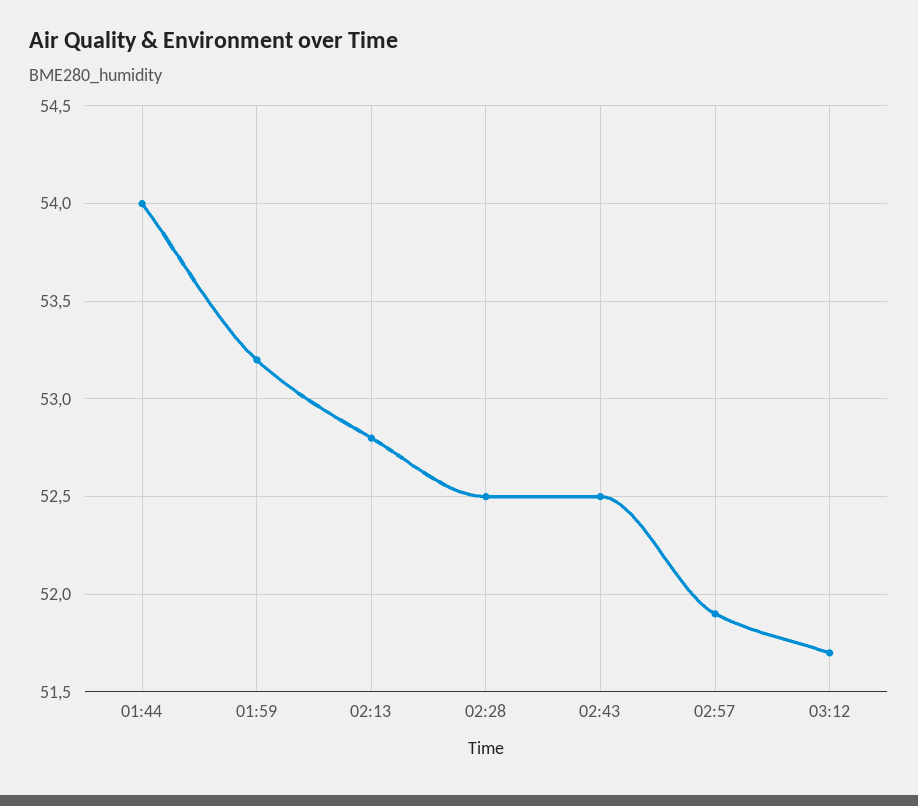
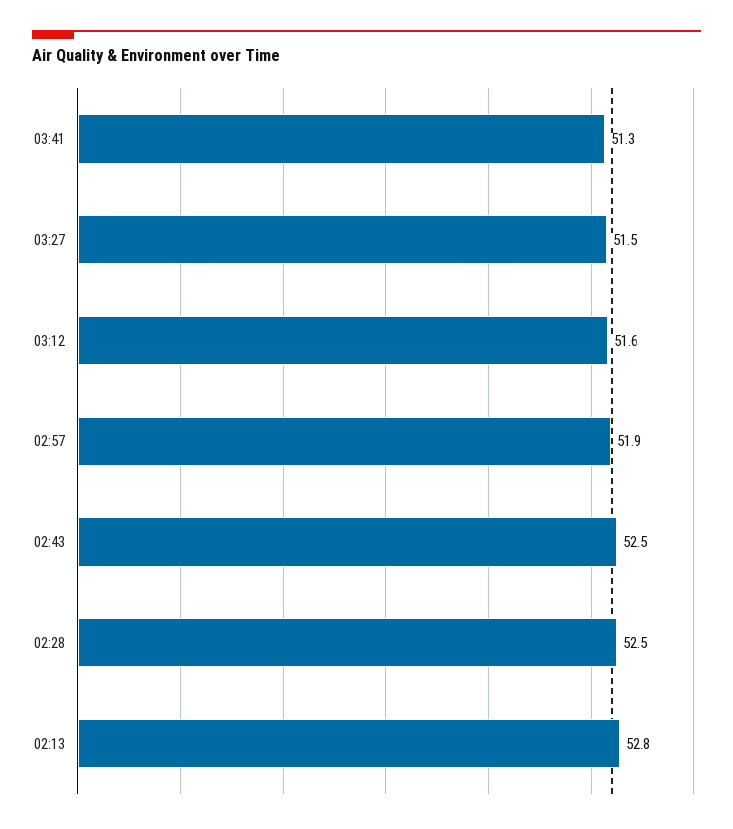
01:44: 54 -> none
01:59: 53.2 -> none
03:12: 51.7 -> 51.6
03:41: none -> 51.3
03:27: none -> 51.5

